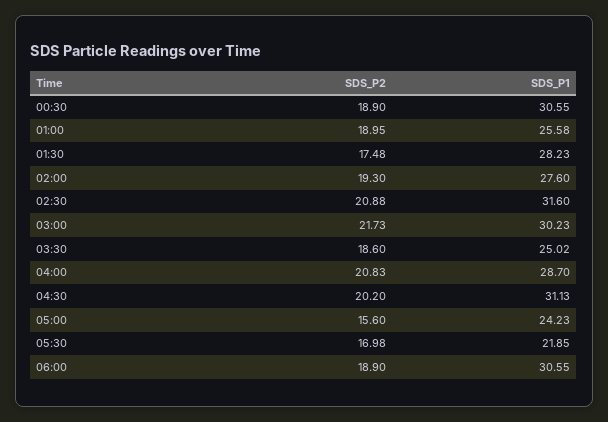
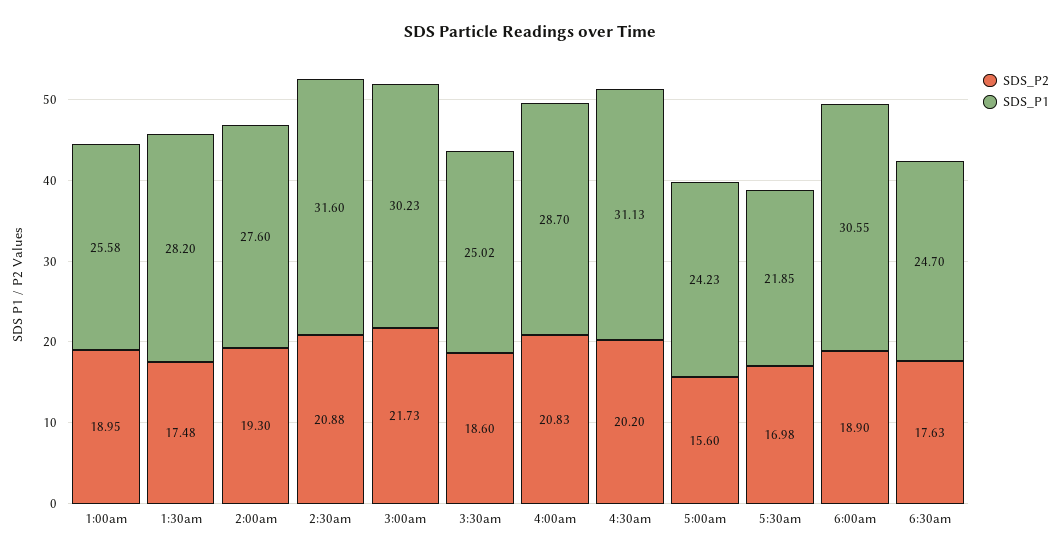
SDS_P2, 00:30: 18.9 -> none
SDS_P1, 00:30: 30.55 -> none
SDS_P1, 01:30: 28.23 -> 28.2
SDS_P2, 6:30am: none -> 17.63
SDS_P1, 6:30am: none -> 24.7

